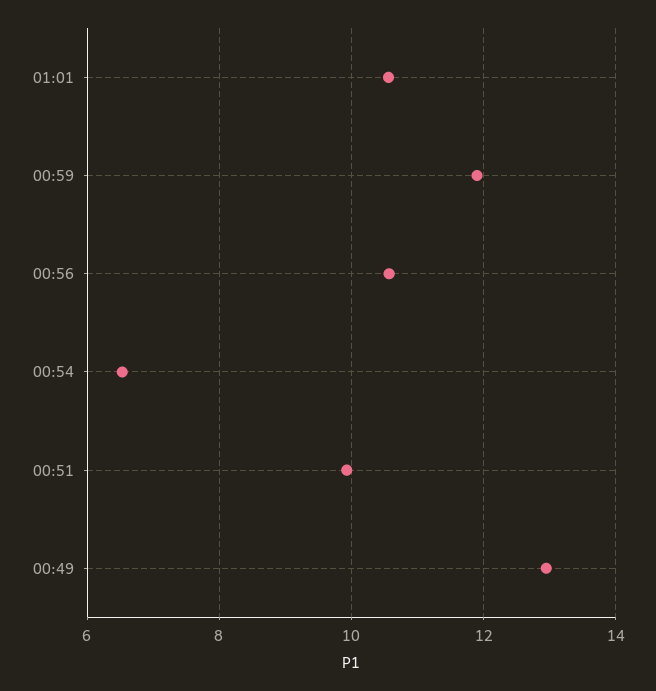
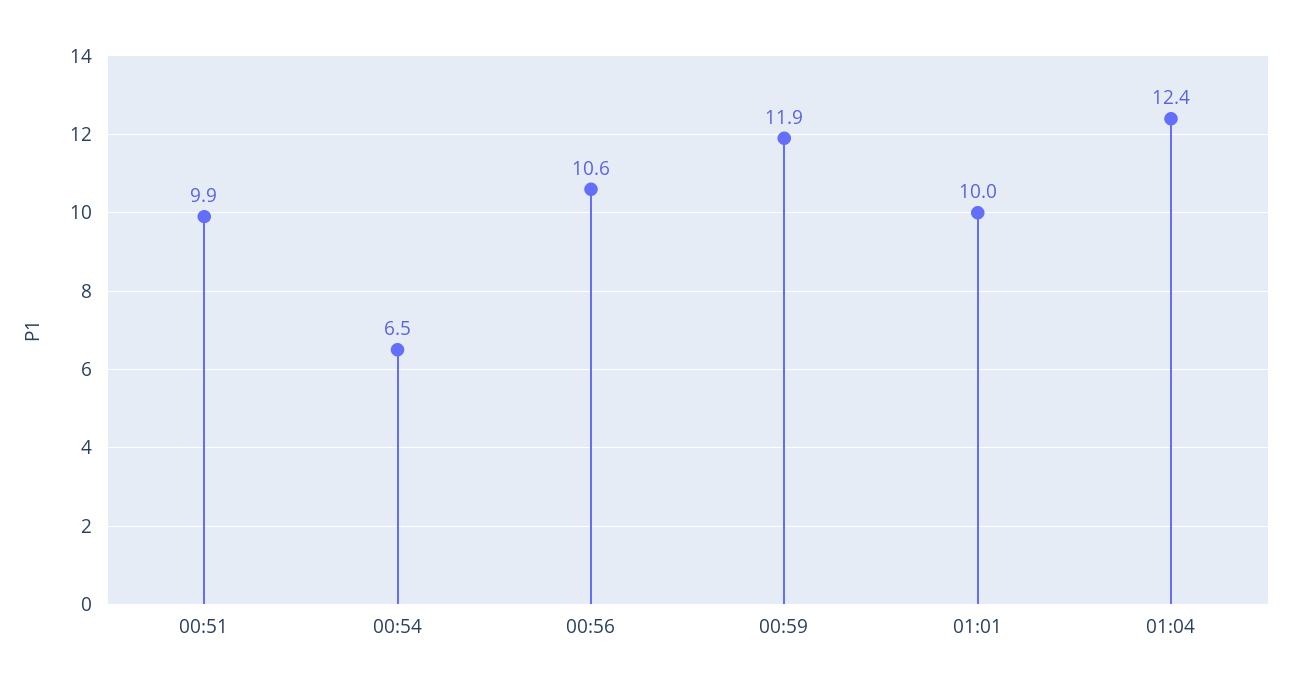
01:01: 10.6 -> 10
00:49: 13 -> none
01:04: none -> 12.4

